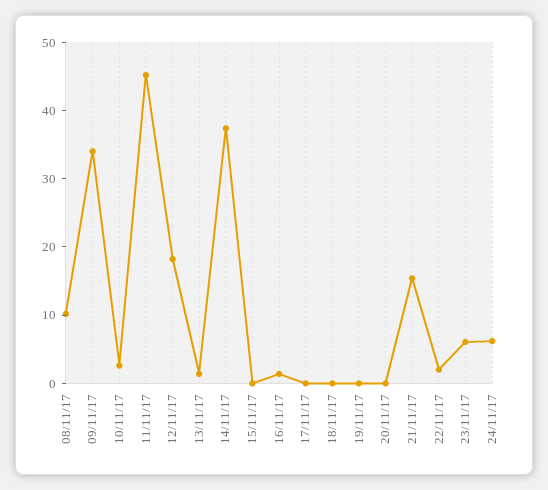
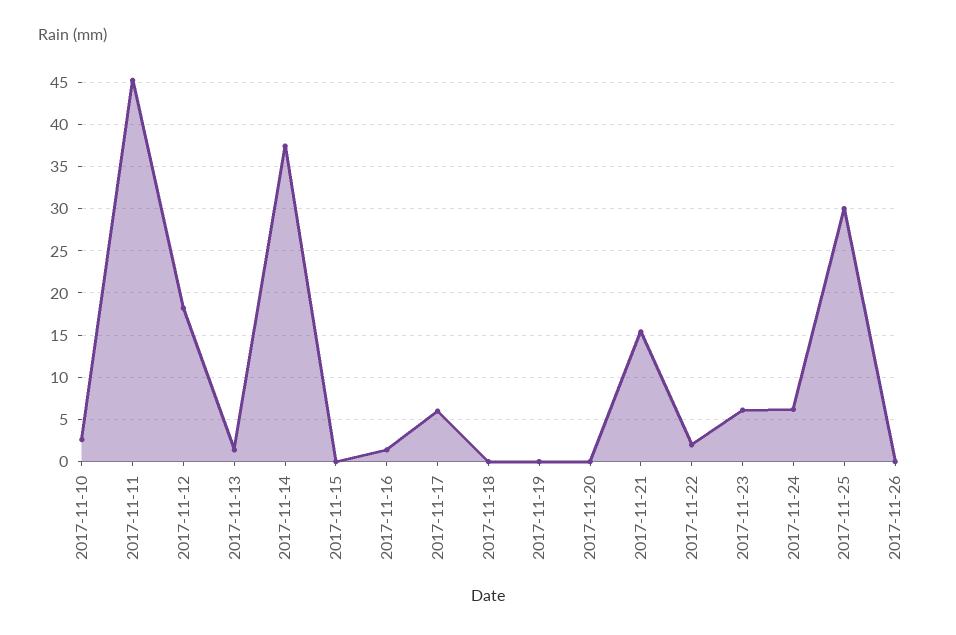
08/11/17: 10 -> none
09/11/17: 34 -> none
17/11/17: 0 -> 6
2017-11-25: none -> 30
2017-11-26: none -> 0

